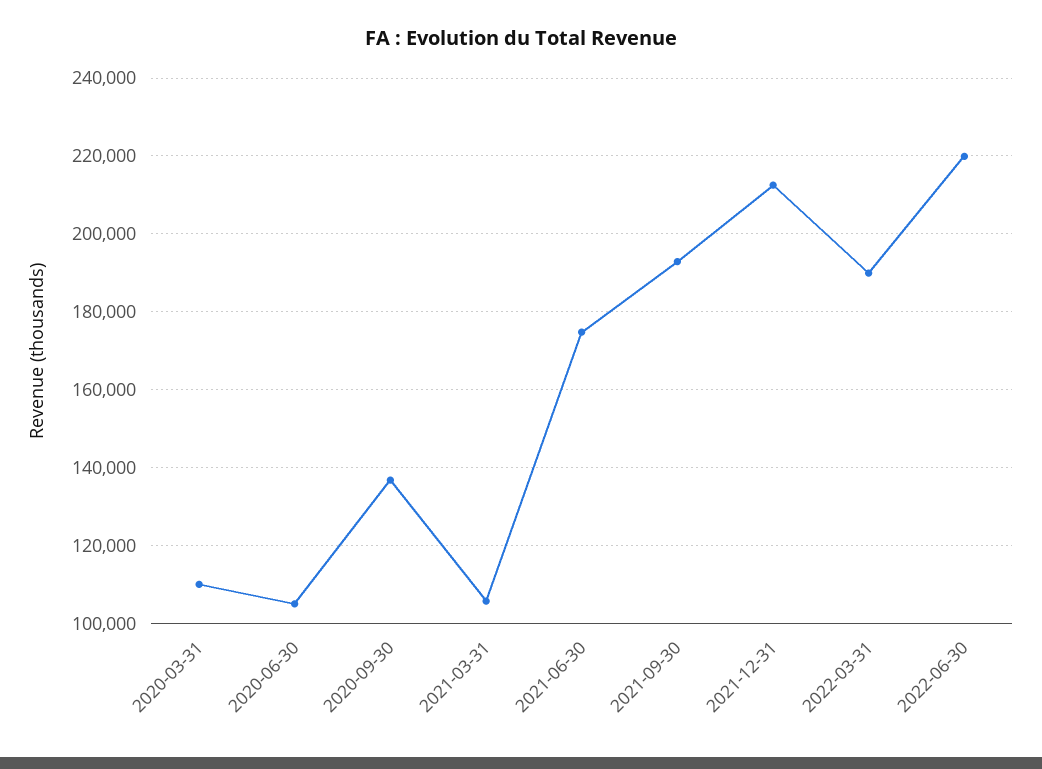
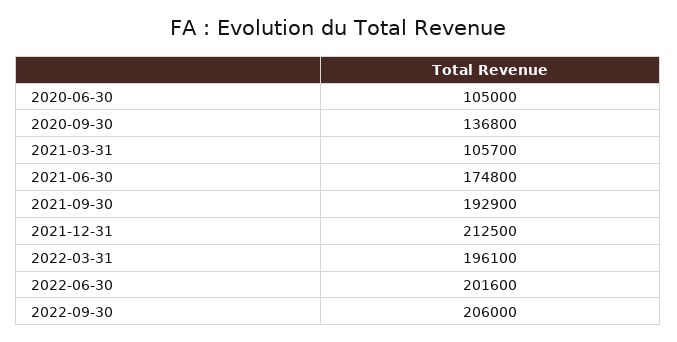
2020-03-31: 110000 -> none
2022-03-31: 190000 -> 196100
2022-06-30: 220000 -> 201600
2022-09-30: none -> 206000

